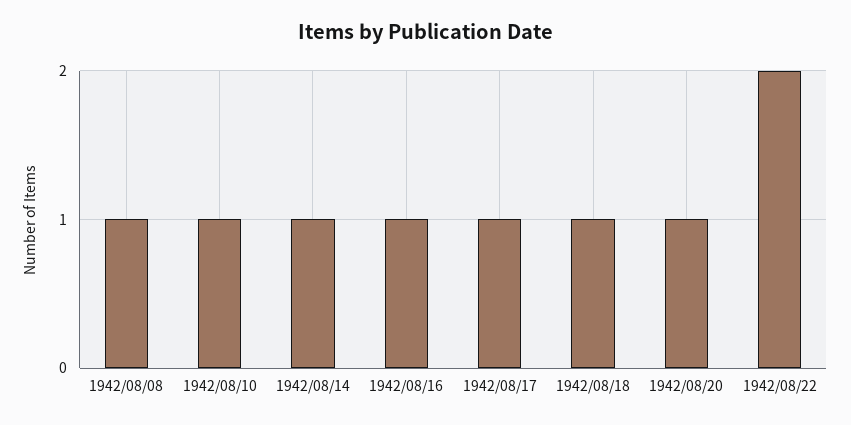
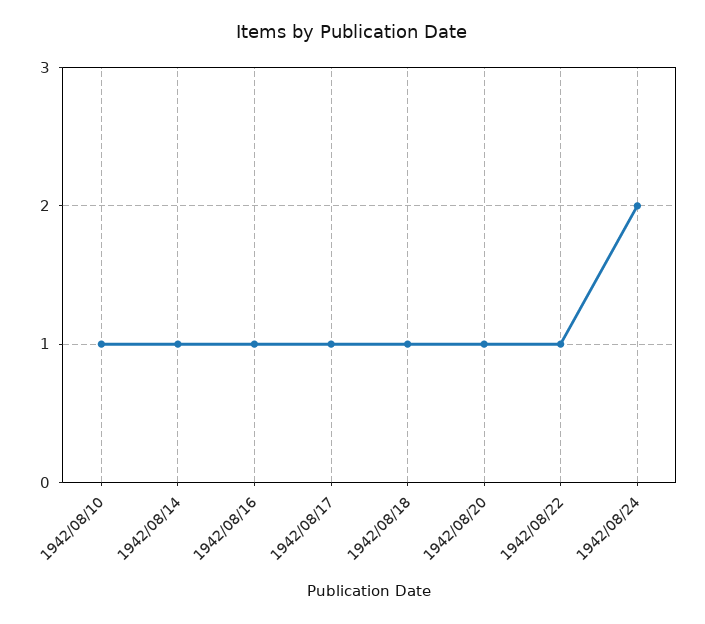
1942/08/08: 1 -> none
1942/08/22: 2 -> 1
1942/08/24: none -> 2

